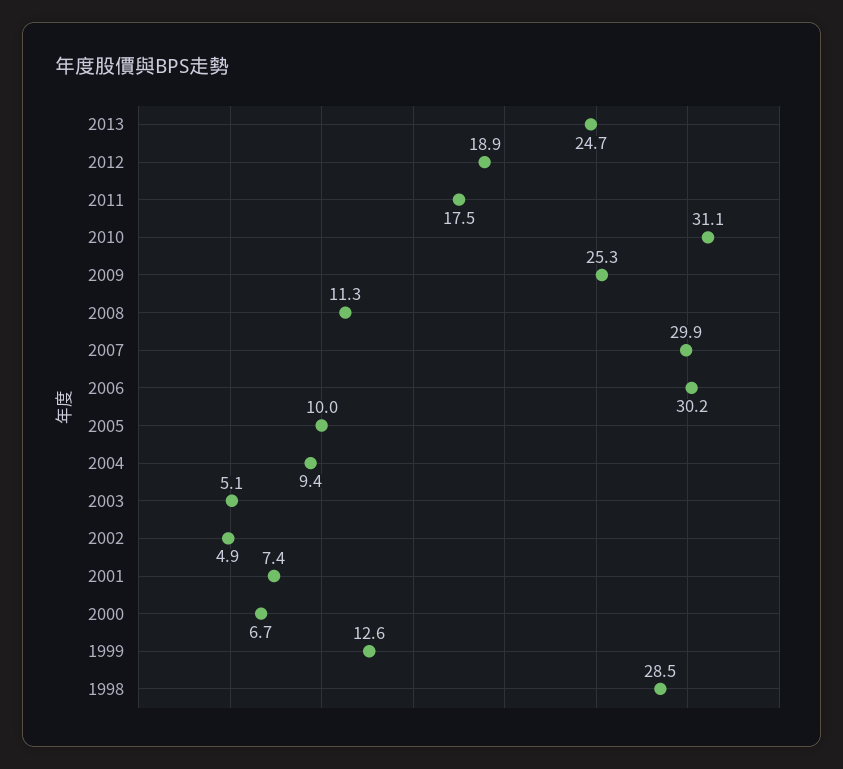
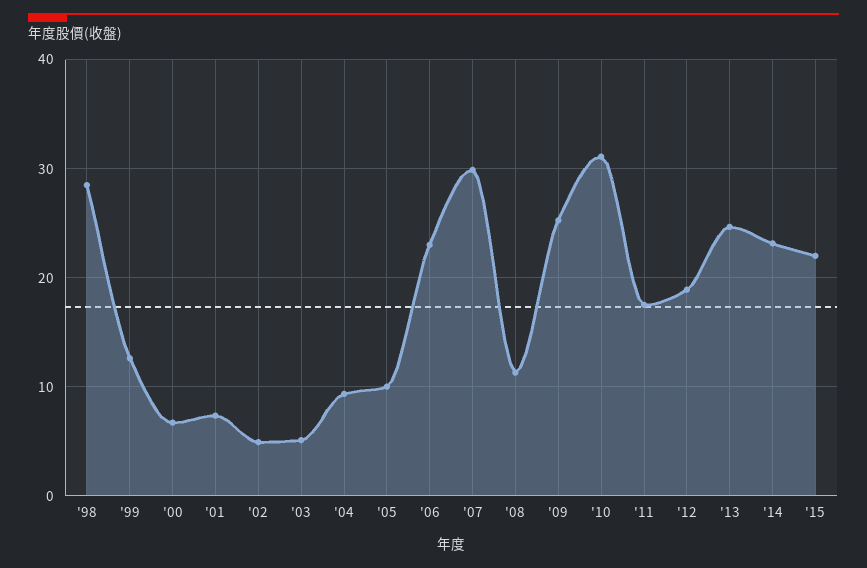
2006: 30.2 -> 23
'14: none -> 23
'15: none -> 22

